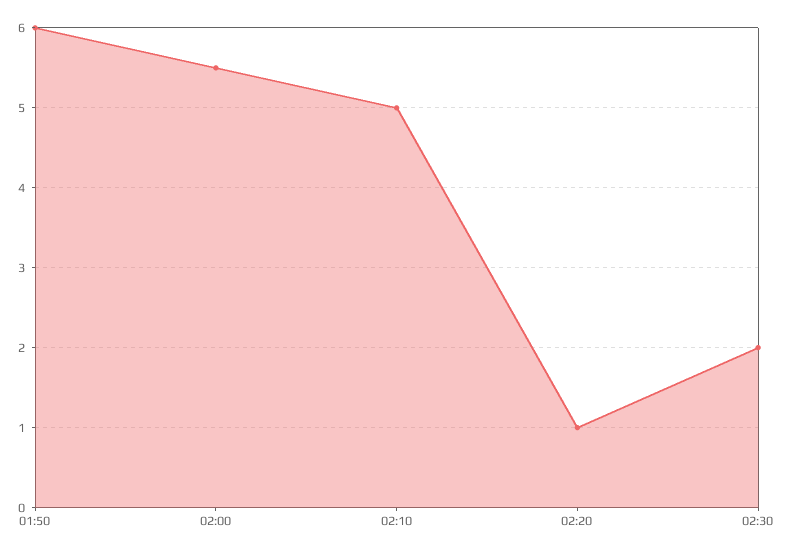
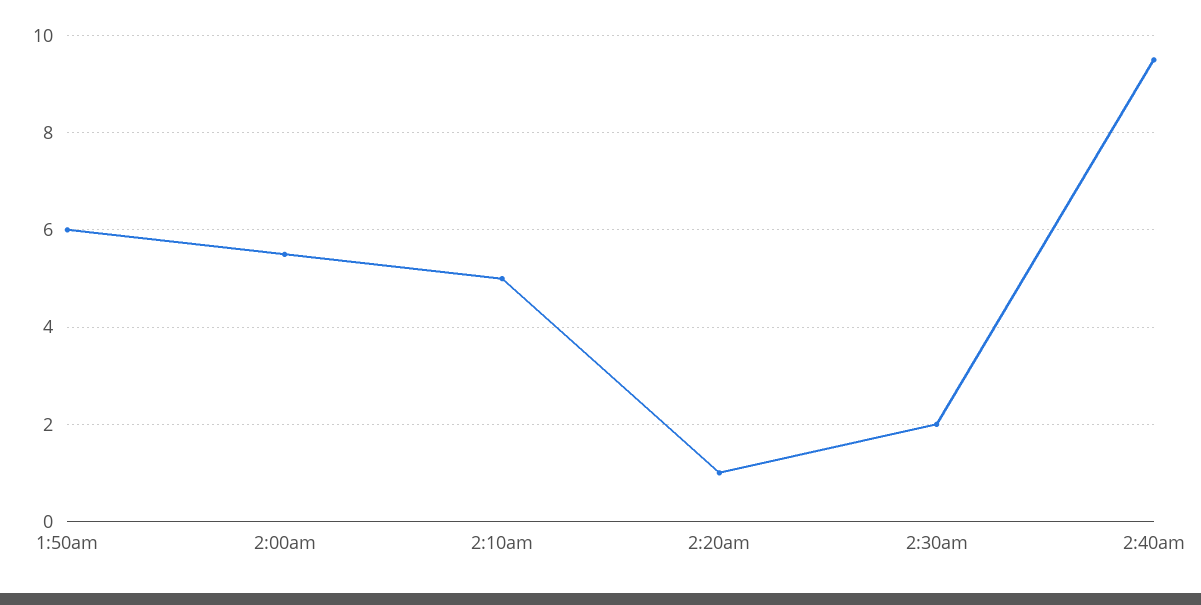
2:40am: none -> 9.5

